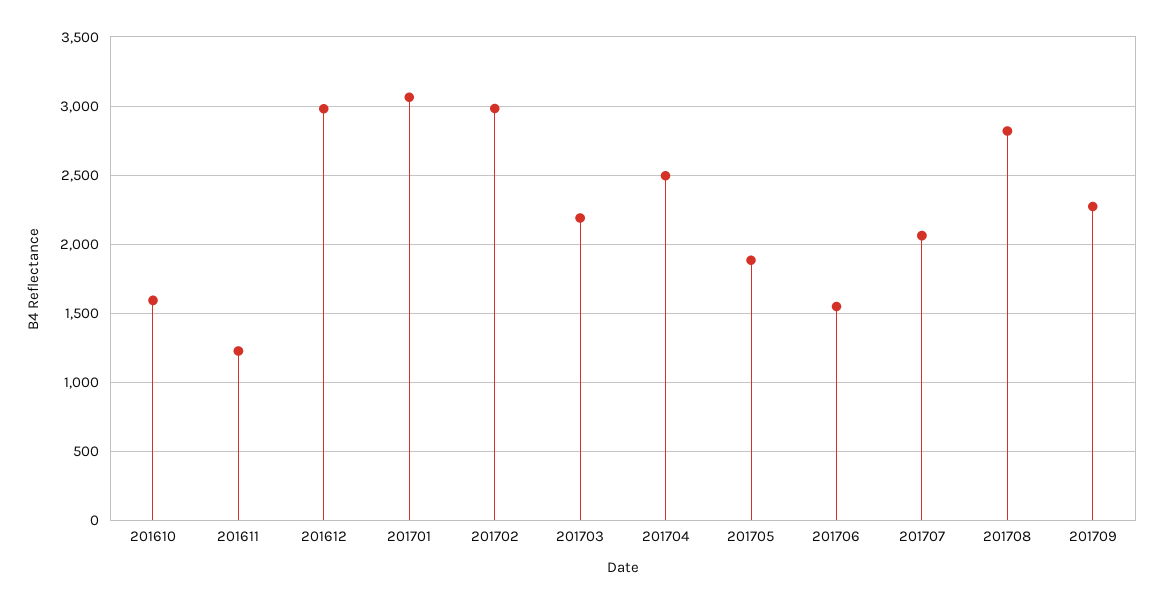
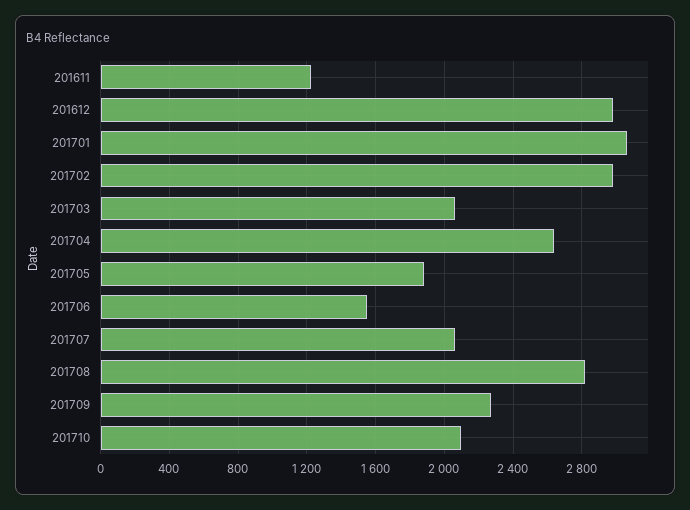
201610: 1600 -> none
201703: 2200 -> 2050
201704: 2500 -> 2650
201710: none -> 2100

